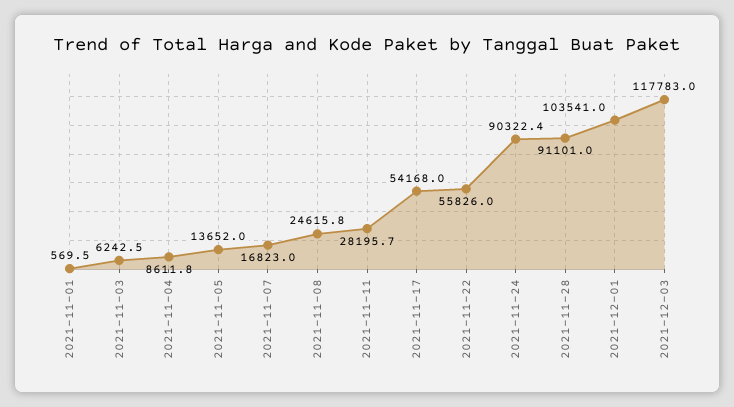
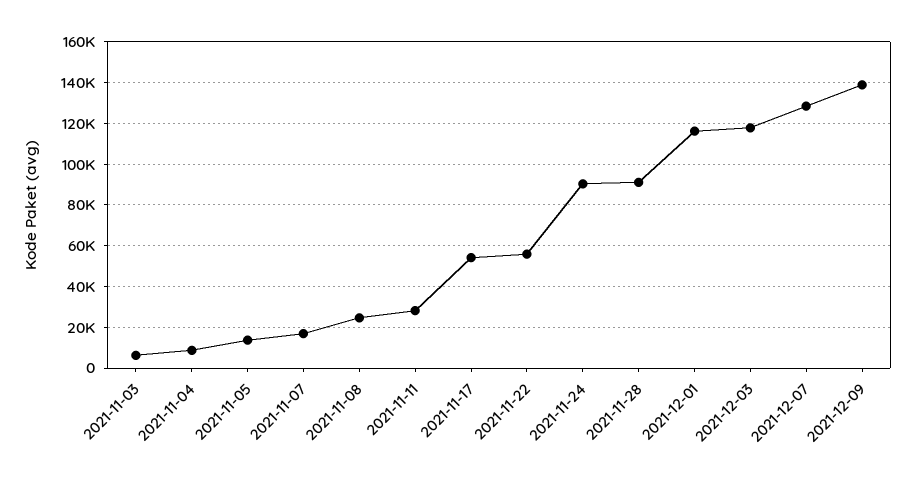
2021-11-01: 569.5 -> none
2021-12-01: 103541 -> 115000
2021-12-07: none -> 130000
2021-12-09: none -> 140000

